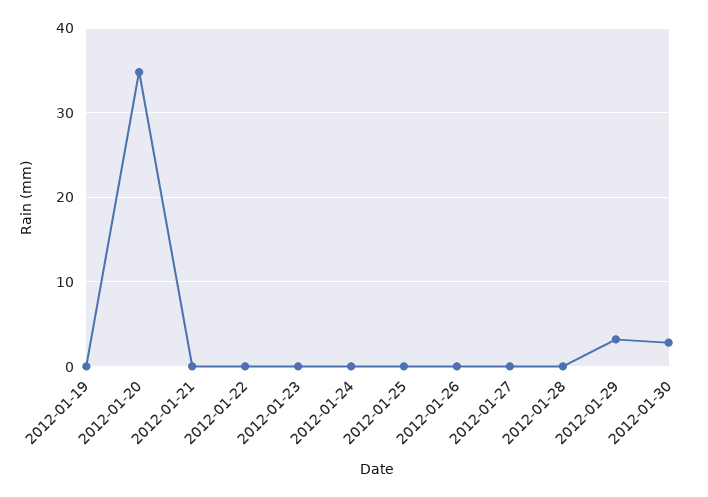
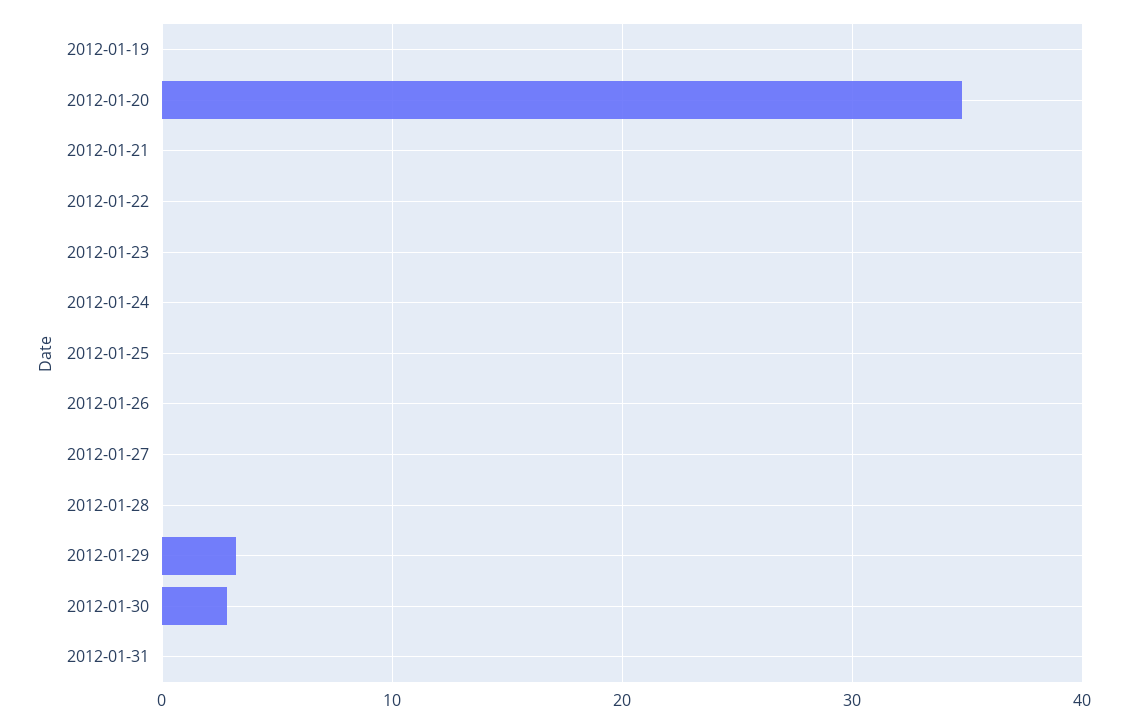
2012-01-31: none -> 0

